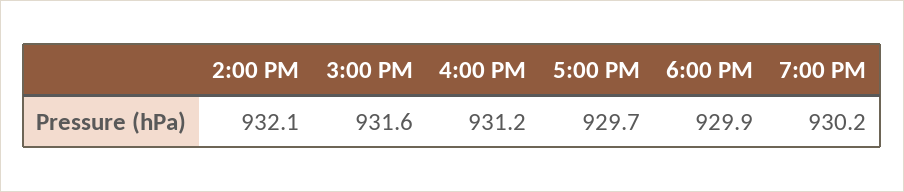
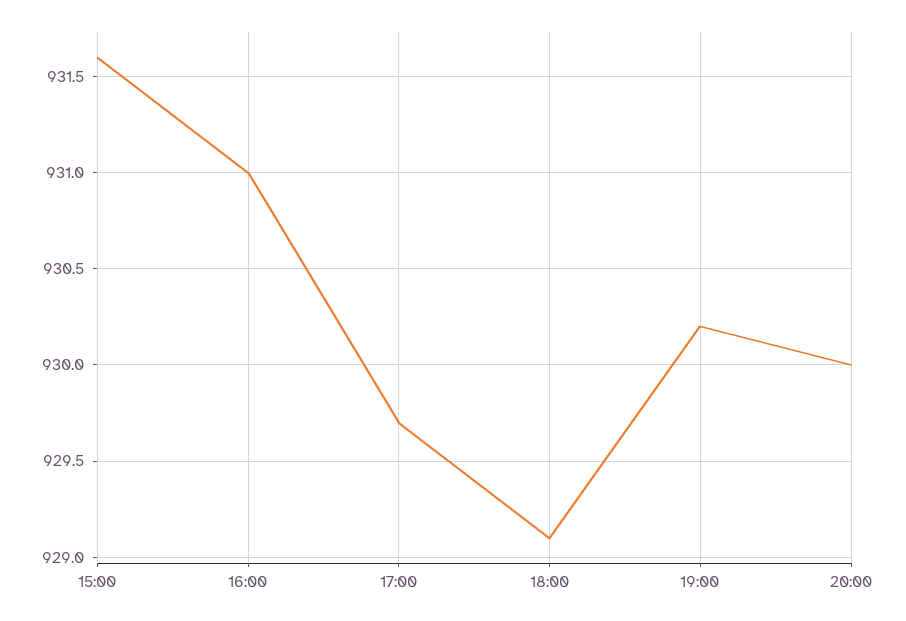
2:00 PM: 932.1 -> none
4:00 PM: 931.2 -> 931
6:00 PM: 929.9 -> 929.1
20:00: none -> 930

